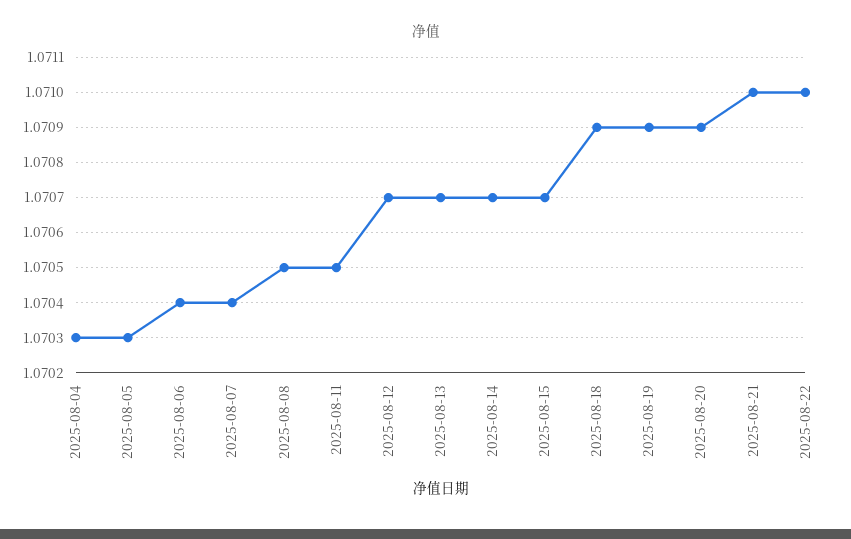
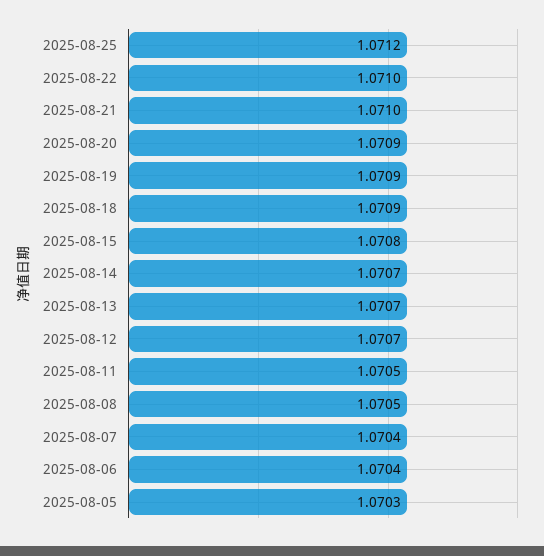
2025-08-04: 1.0703 -> none
2025-08-15: 1.0707 -> 1.0708
2025-08-25: none -> 1.0712

